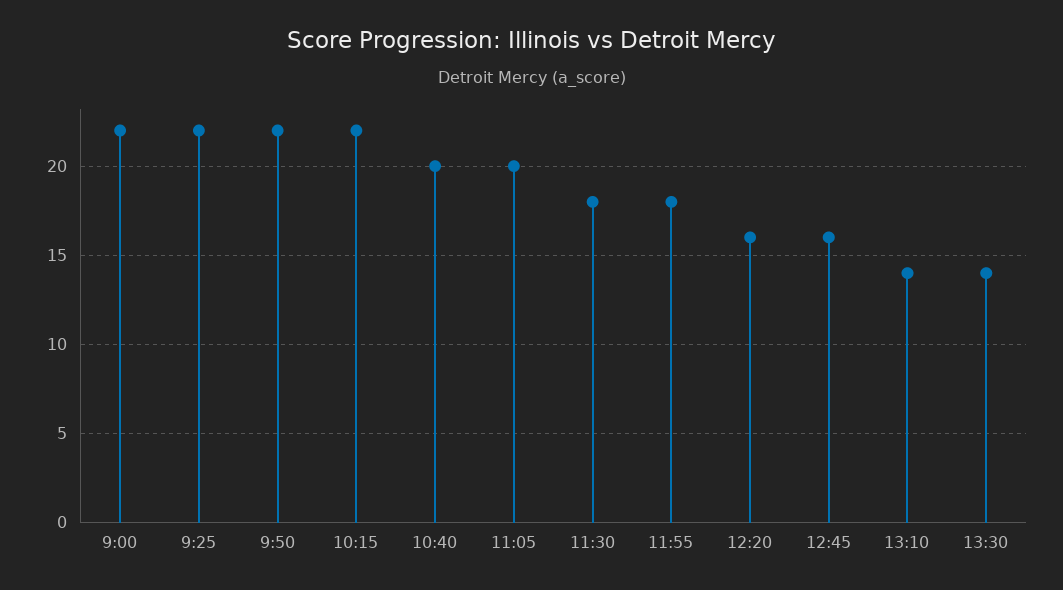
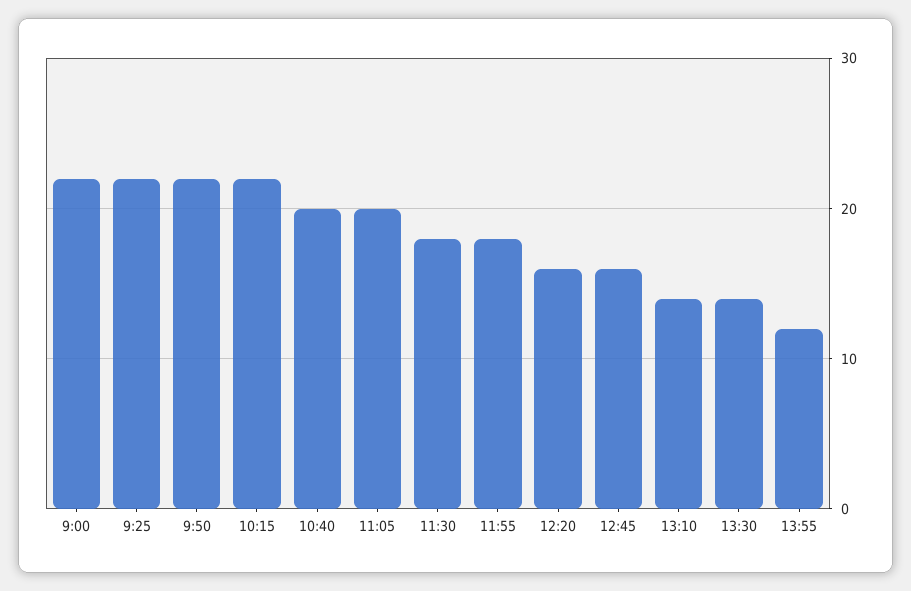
13:55: none -> 12

